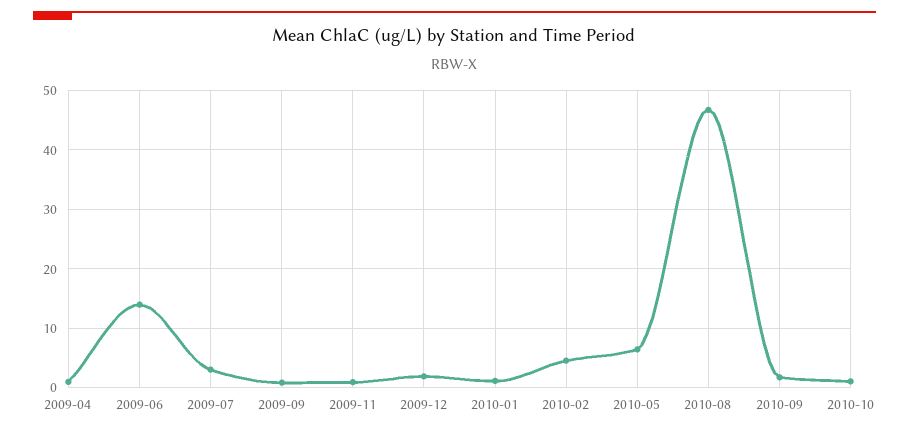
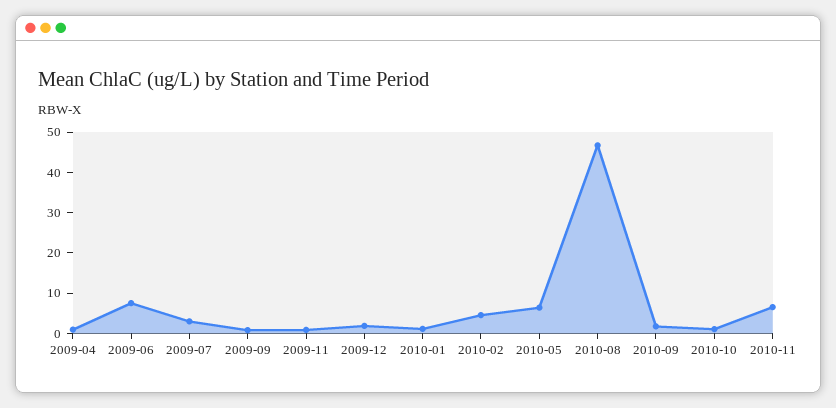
2009-06: 14 -> 8
2010-11: none -> 6

